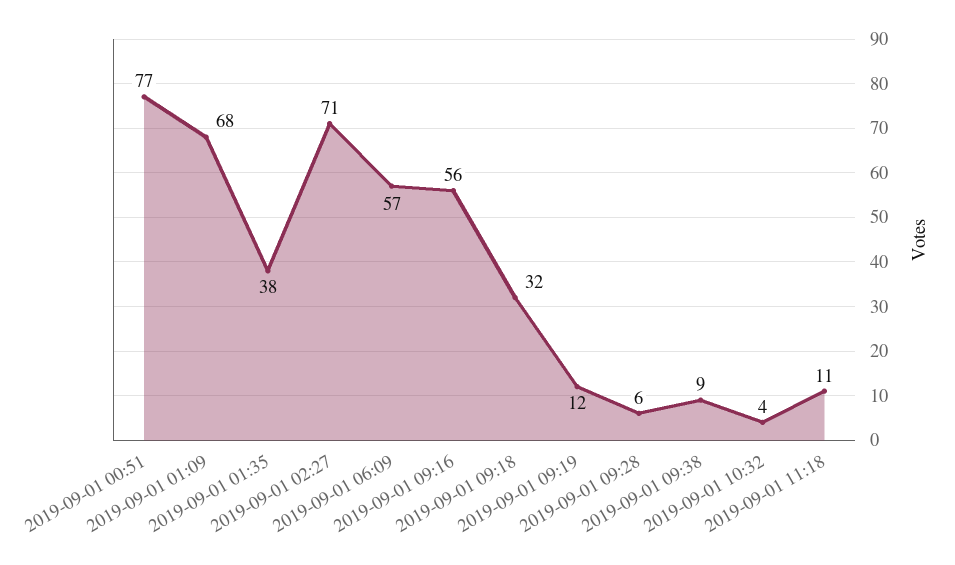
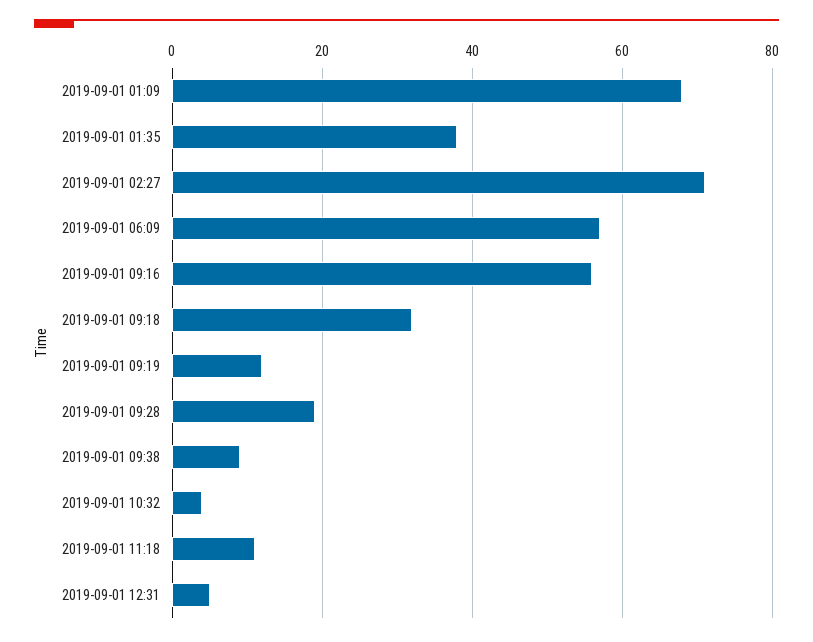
2019-09-01 00:51: 77 -> none
2019-09-01 09:28: 6 -> 20
2019-09-01 12:31: none -> 5

